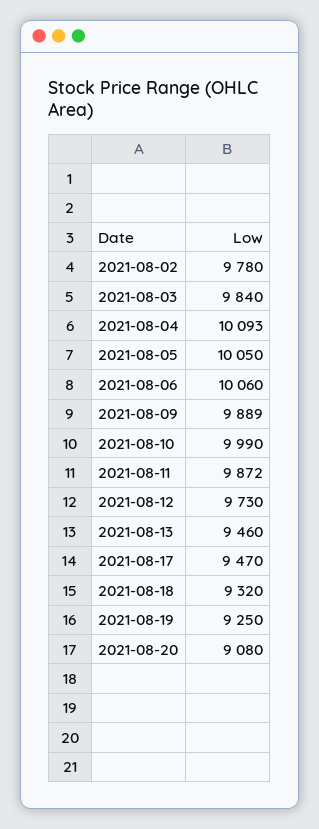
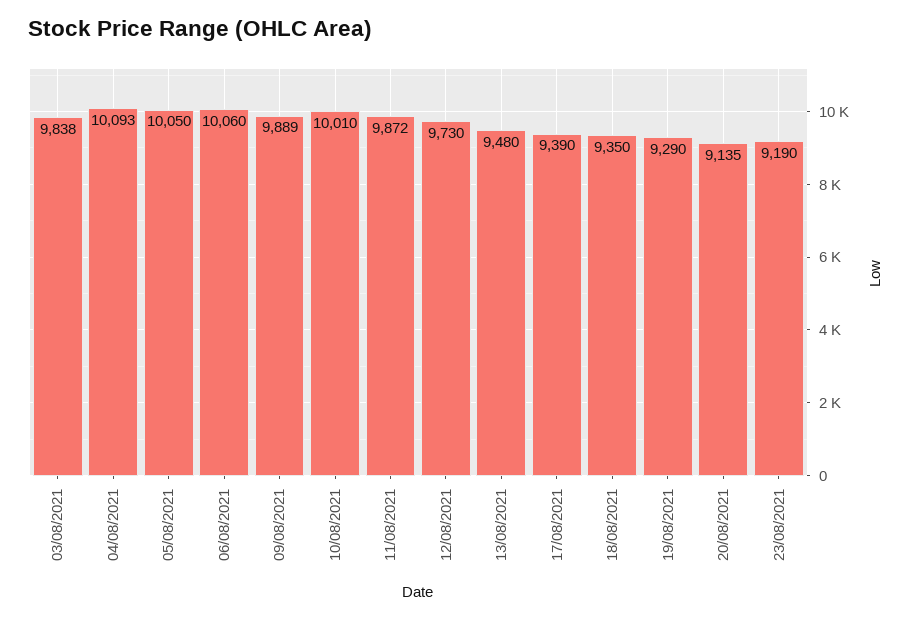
2021-08-02: 9780 -> none
2021-08-03: 9840 -> 9838
2021-08-10: 9990 -> 10010
2021-08-13: 9460 -> 9480
2021-08-17: 9470 -> 9390
2021-08-18: 9320 -> 9350
2021-08-19: 9250 -> 9290
2021-08-20: 9080 -> 9135
23/08/2021: none -> 9190

